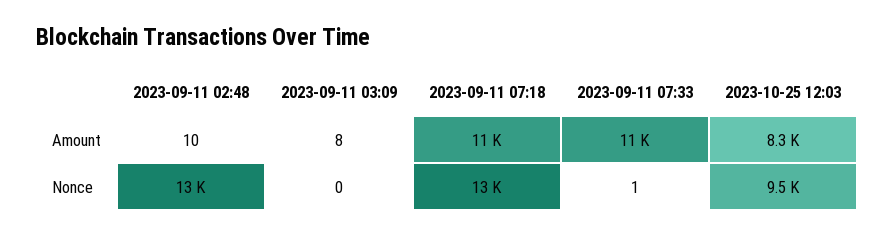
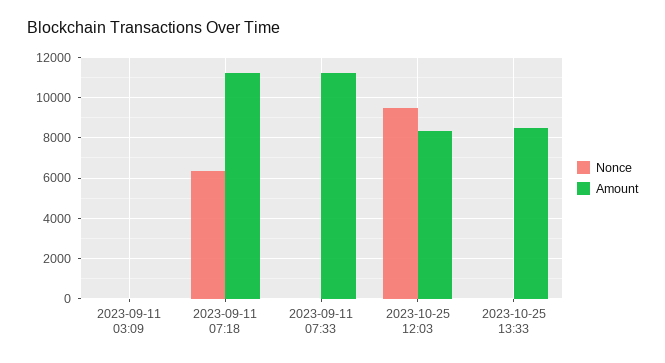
Amount, 2023-09-11 02:48: 10 -> none
Nonce, 2023-09-11 02:48: 13000 -> none
Nonce, 2023-09-11 07:18: 13000 -> 6500
Nonce, 2023-10-25 13:33: none -> 0
Amount, 2023-10-25 13:33: none -> 8500

